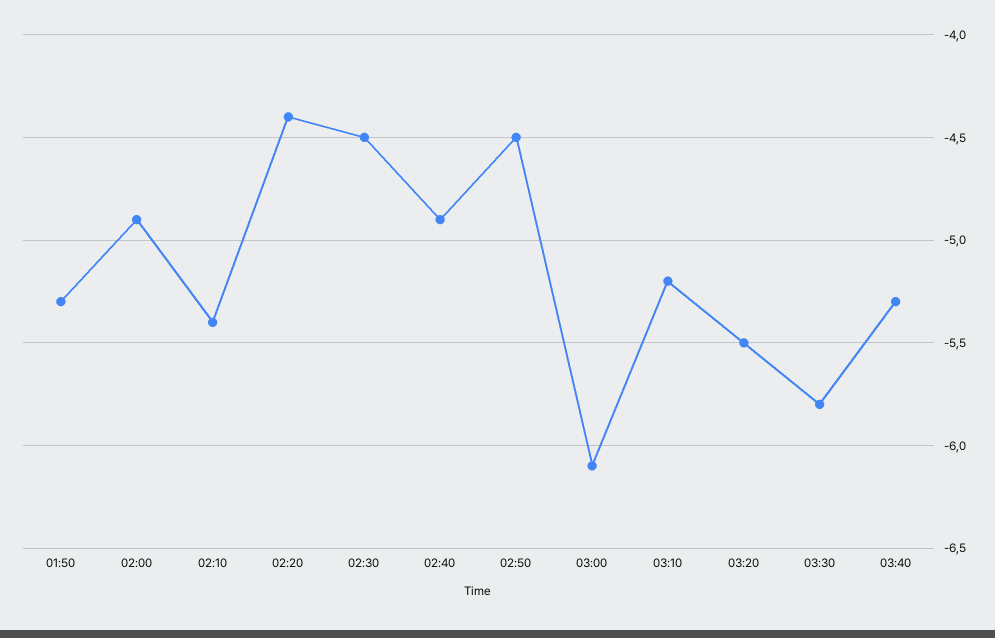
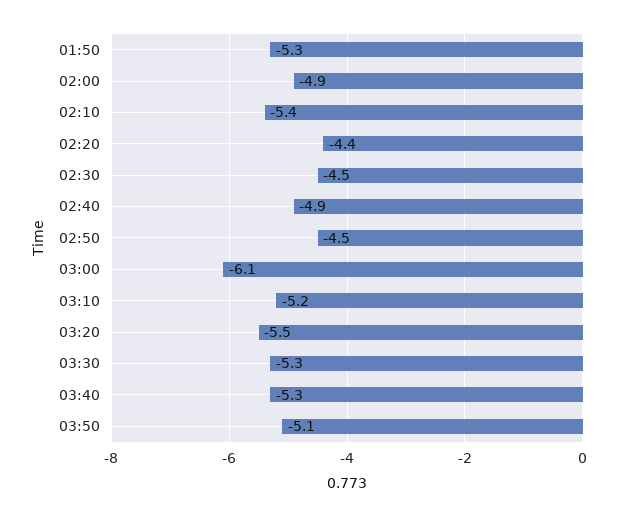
03:30: -5.8 -> -5.3
03:50: none -> -5.1

